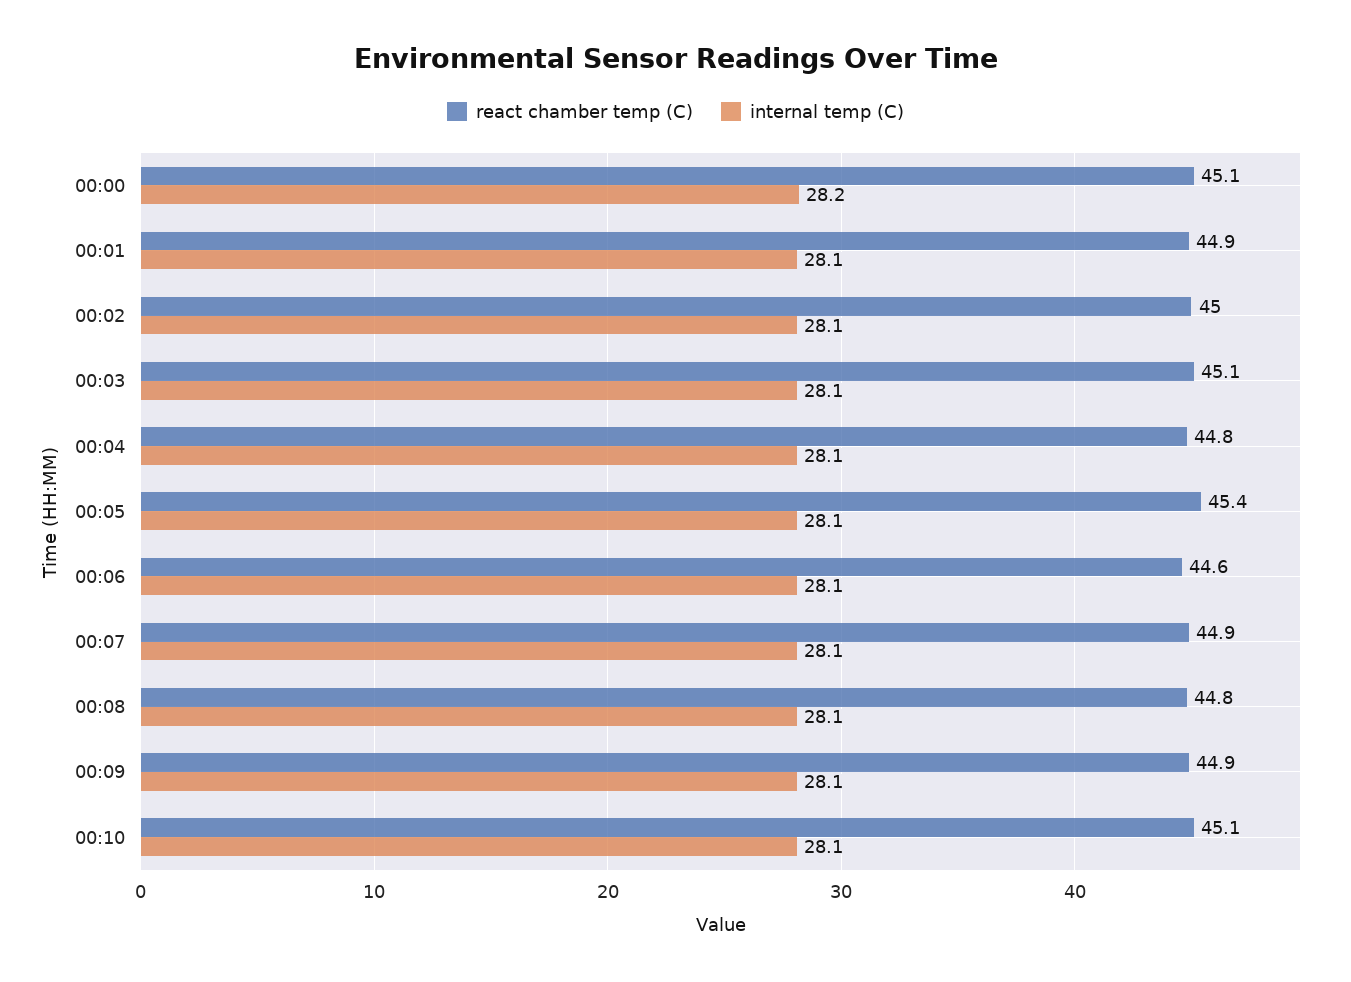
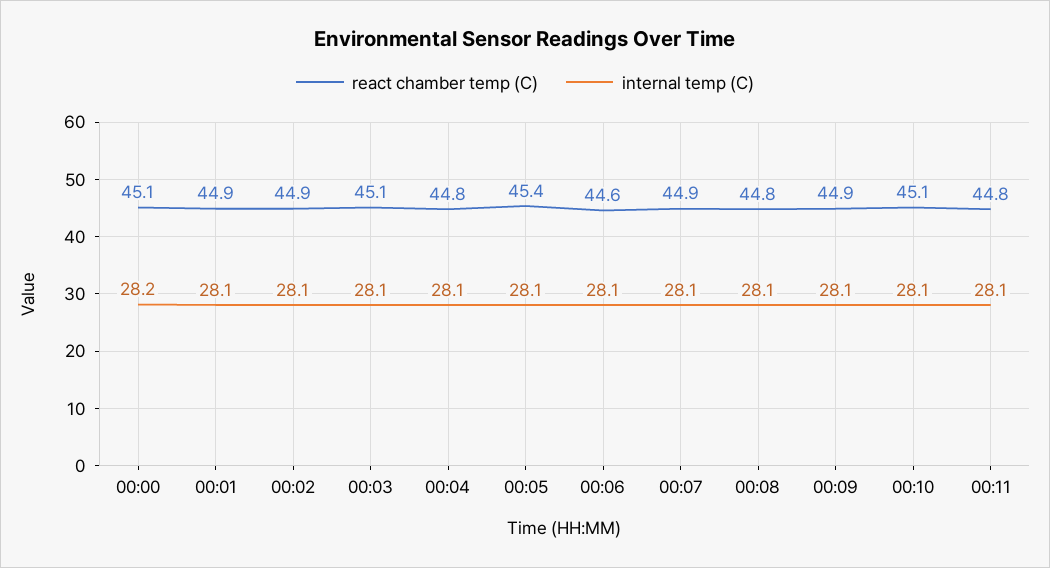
react chamber temp (C), 00:02: 45 -> 44.9
react chamber temp (C), 00:11: none -> 44.8
internal temp (C), 00:11: none -> 28.1

